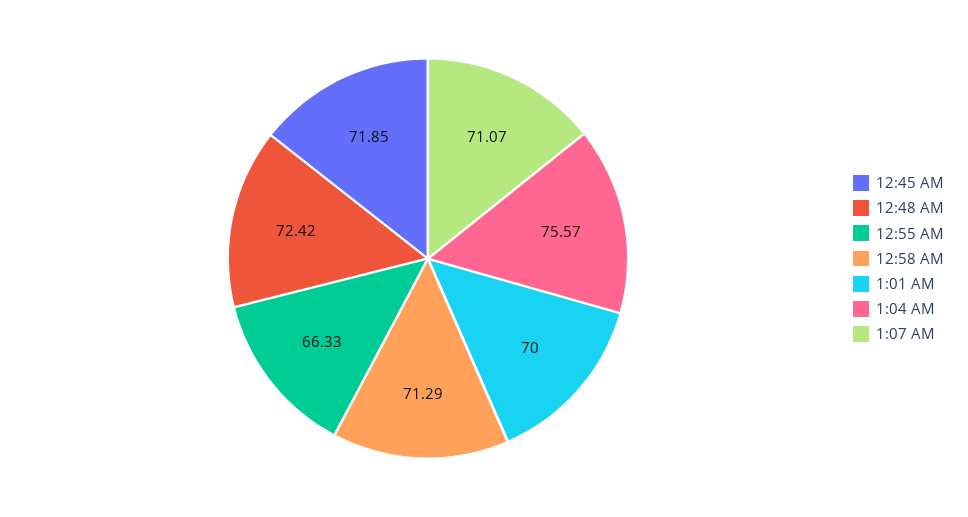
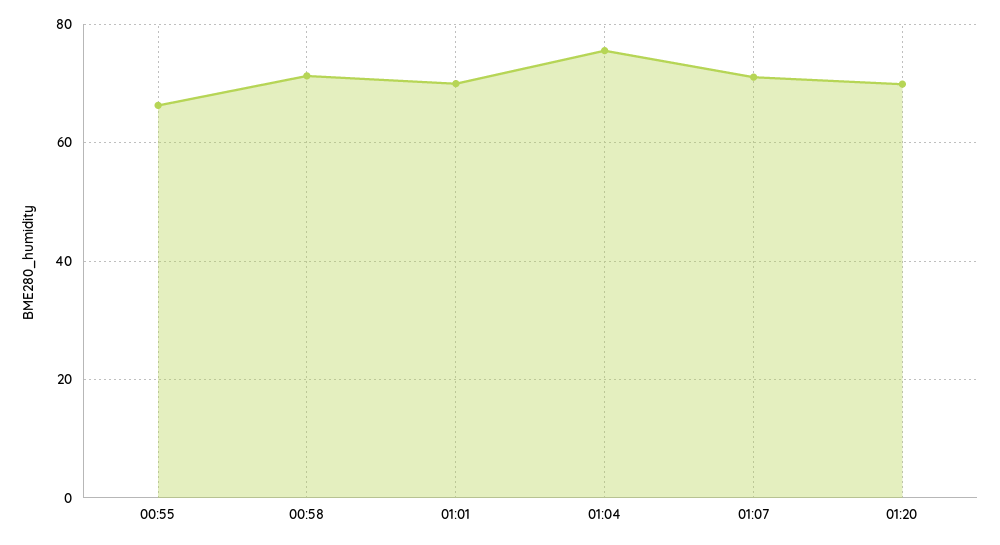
12:45 AM: 71.85 -> none
12:48 AM: 72.42 -> none
01:20: none -> 70

